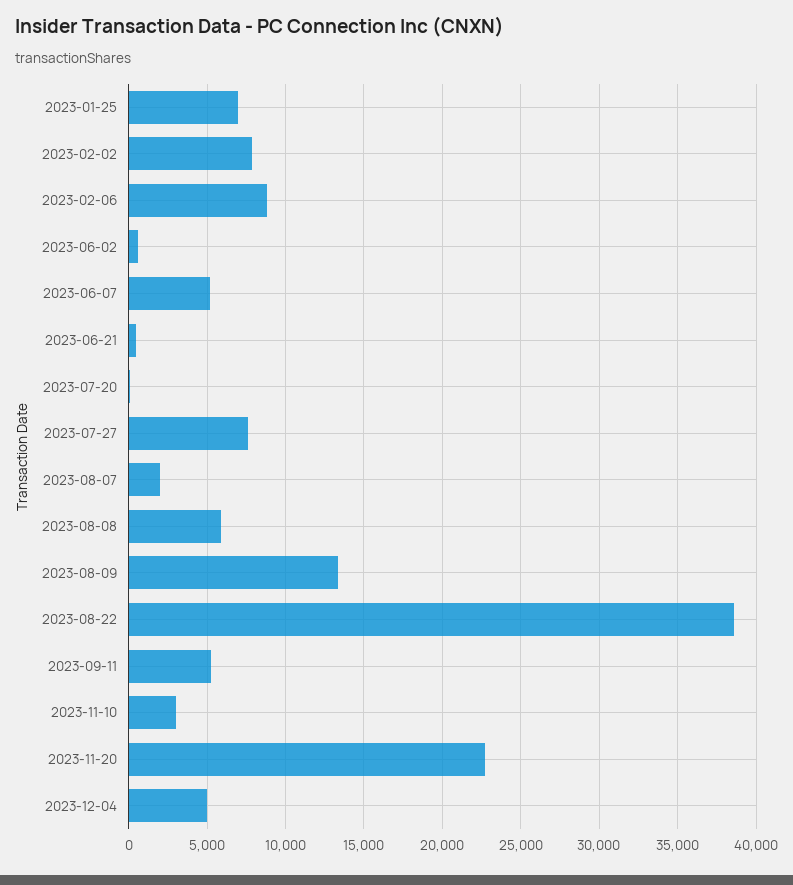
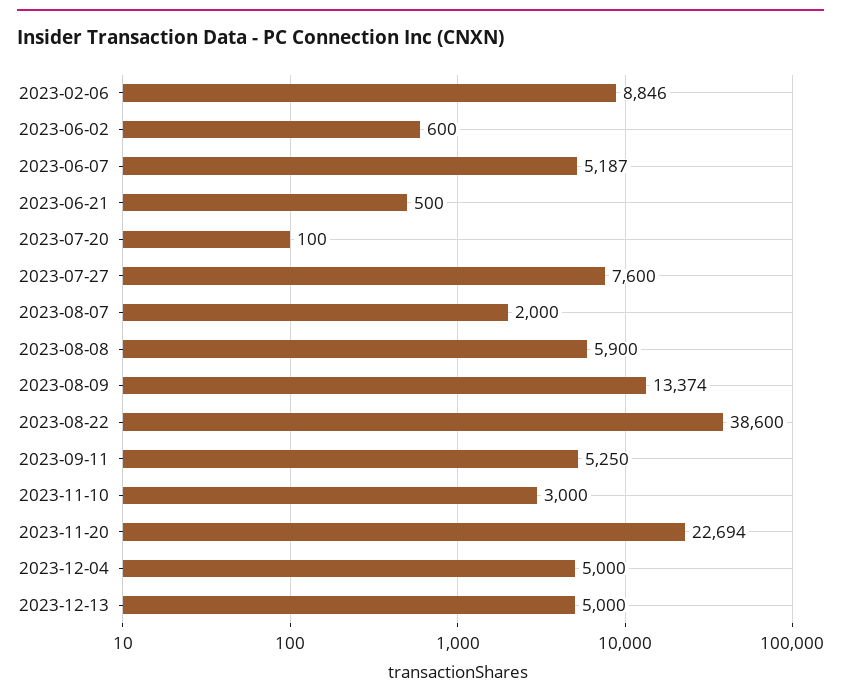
2023-01-25: 7000 -> none
2023-02-02: 8000 -> none
2023-12-13: none -> 5000

